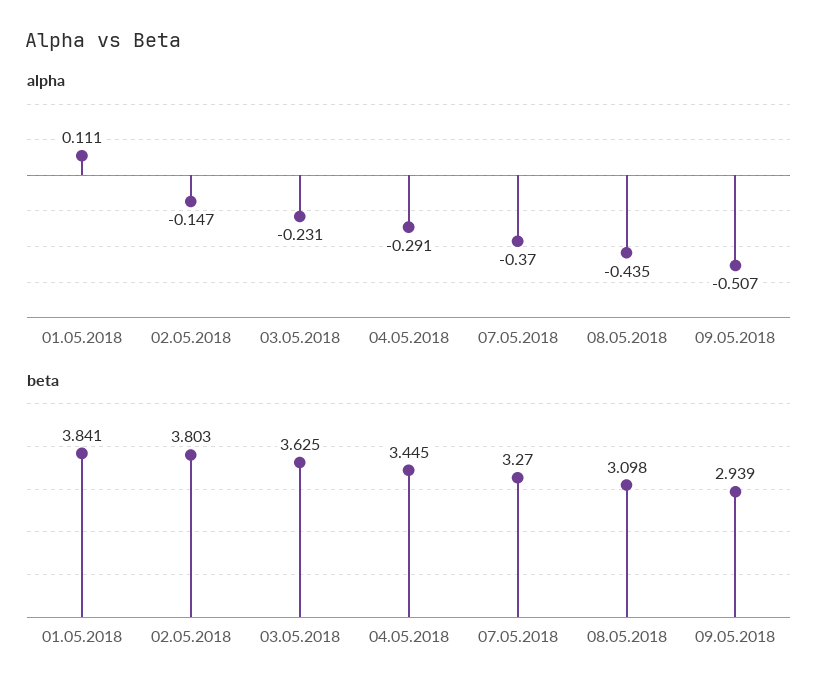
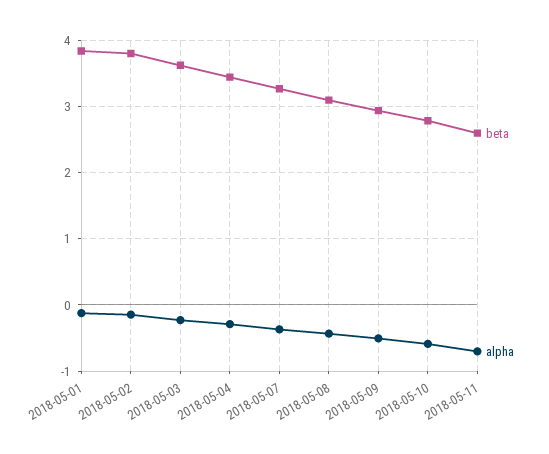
alpha, 01.05.2018: 0.111 -> -0.1
beta, 2018-05-10: none -> 2.8
alpha, 2018-05-10: none -> -0.6
beta, 2018-05-11: none -> 2.6
alpha, 2018-05-11: none -> -0.7

